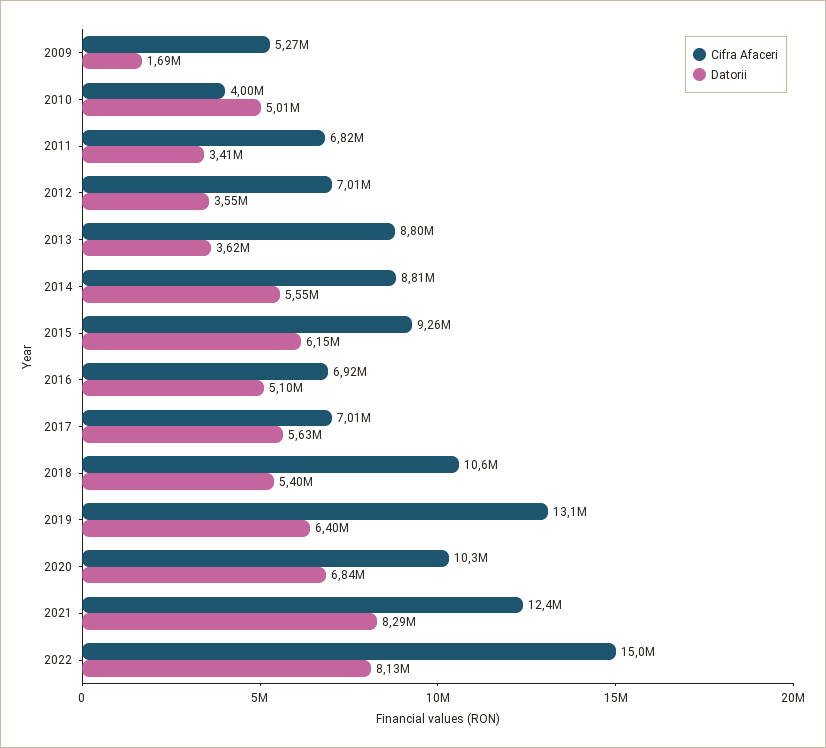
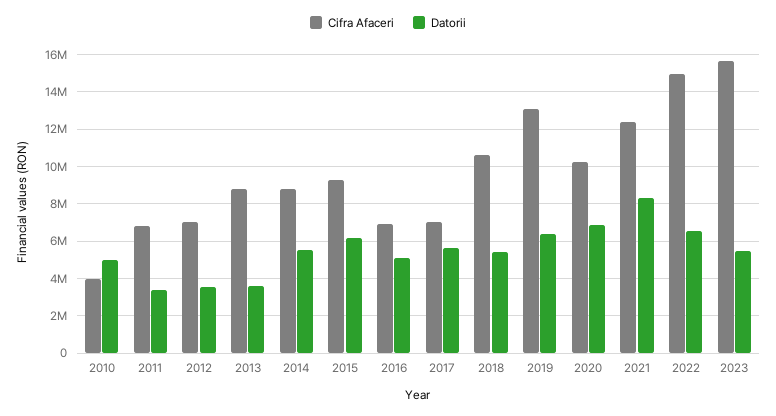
Cifra Afaceri, 2009: 5270000 -> none
Datorii, 2009: 1690000 -> none
Datorii, 2022: 8130000 -> 6500000
Cifra Afaceri, 2023: none -> 15500000
Datorii, 2023: none -> 5500000

